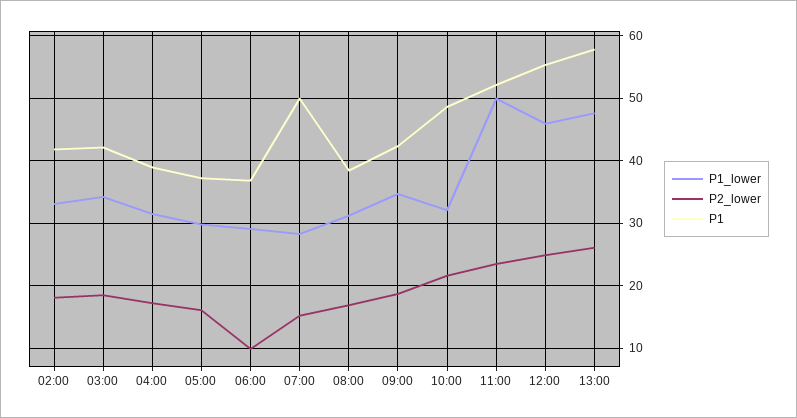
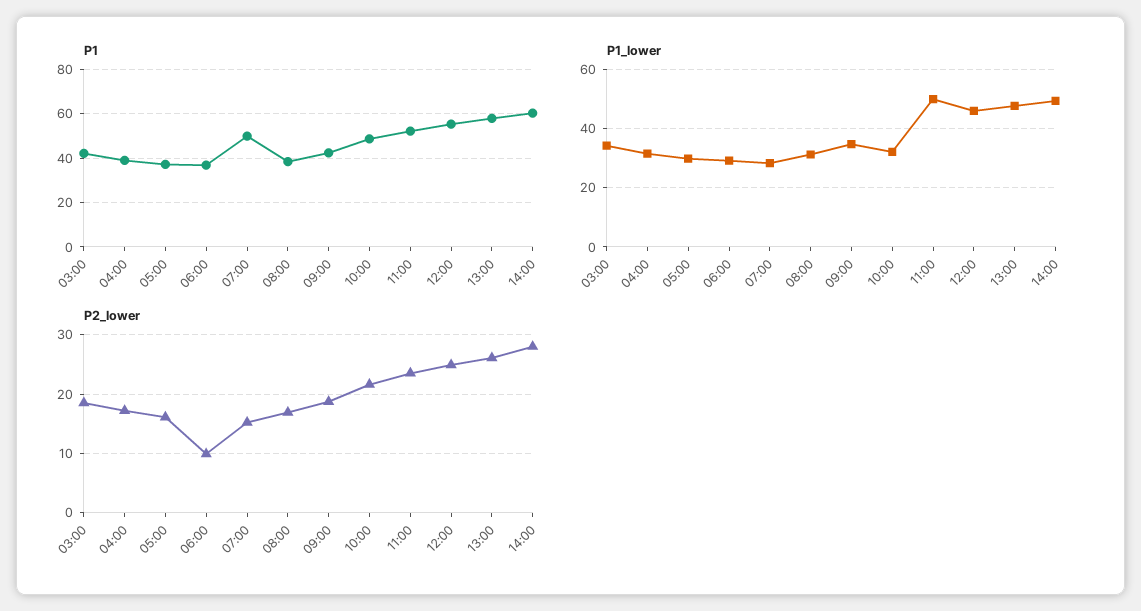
P1_lower, 02:00: 33 -> none
P2_lower, 02:00: 18 -> none
P1, 02:00: 42 -> none
P1, 14:00: none -> 60
P1_lower, 14:00: none -> 50
P2_lower, 14:00: none -> 28

